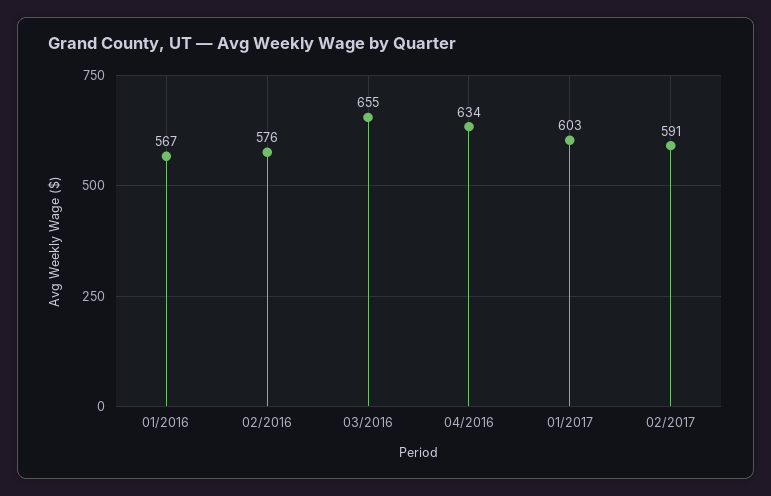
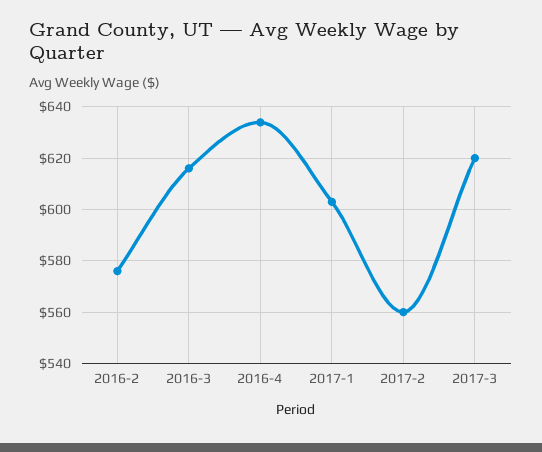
01/2016: 567 -> none
03/2016: 655 -> 615
02/2017: 591 -> 560
2017-3: none -> 620

